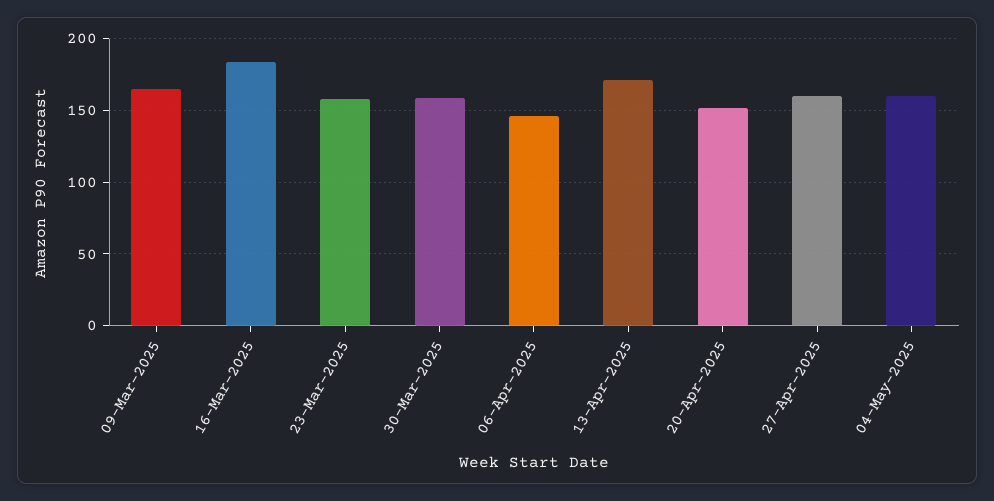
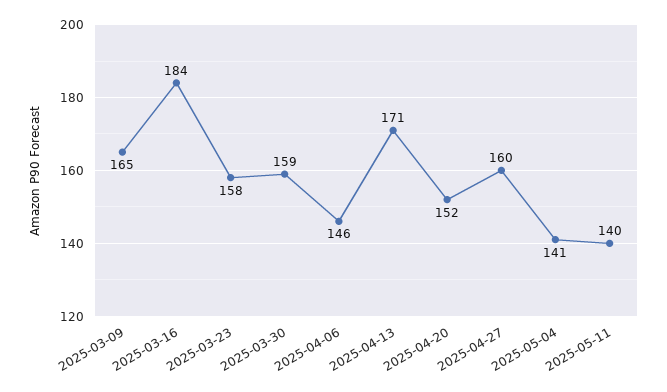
04-May-2025: 160 -> 141
2025-05-11: none -> 140

